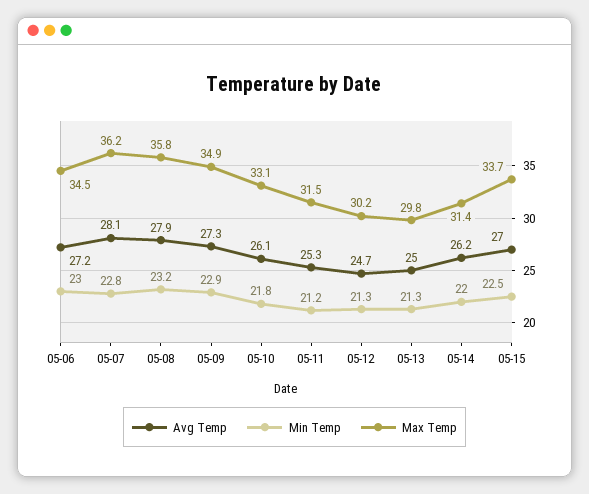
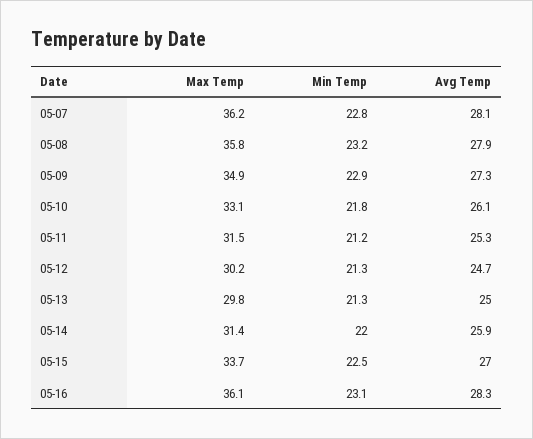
Avg Temp, 05-06: 27.2 -> none
Min Temp, 05-06: 23 -> none
Max Temp, 05-06: 34.5 -> none
Avg Temp, 05-14: 26.2 -> 25.9
Max Temp, 05-16: none -> 36.1
Min Temp, 05-16: none -> 23.1
Avg Temp, 05-16: none -> 28.3

